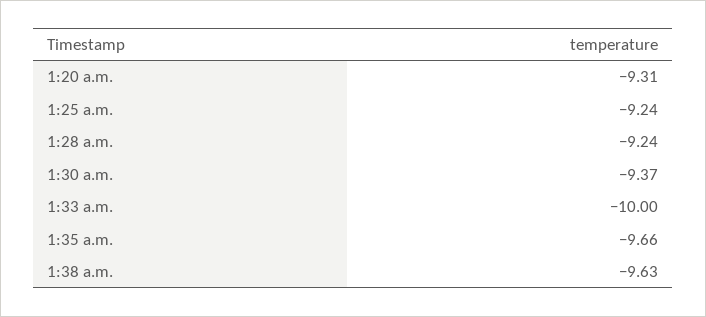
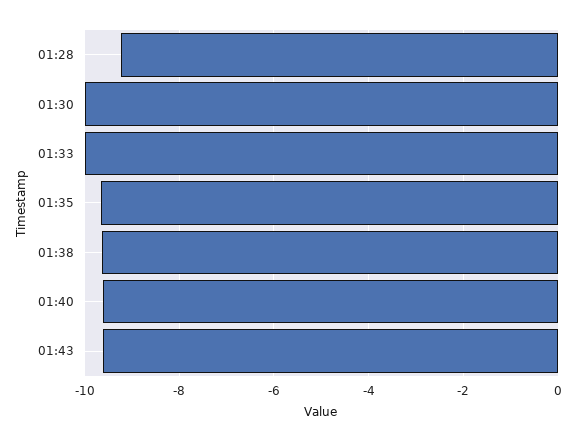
1:20 a.m.: -9.31 -> none
1:25 a.m.: -9.24 -> none
1:30 a.m.: -9.37 -> -10
01:40: none -> -9.6
01:43: none -> -9.6

